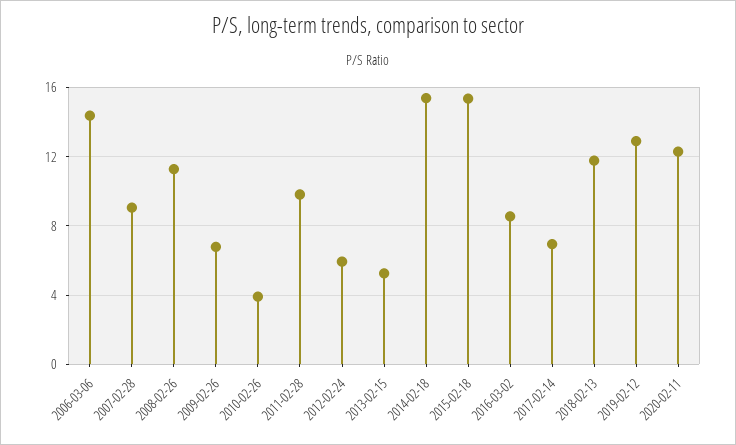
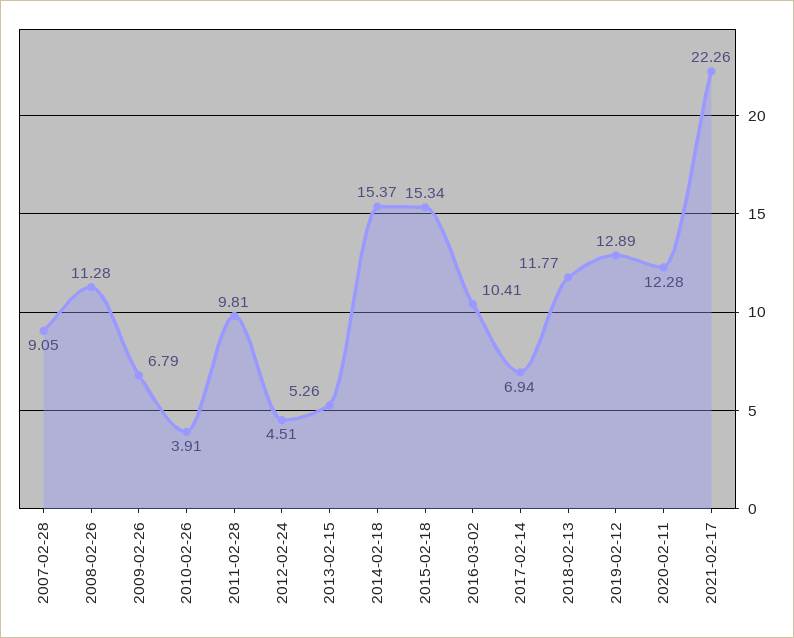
2006-03-06: 14.5 -> none
2012-02-24: 6 -> 4.51
2016-03-02: 8.5 -> 10.41
2021-02-17: none -> 22.26

